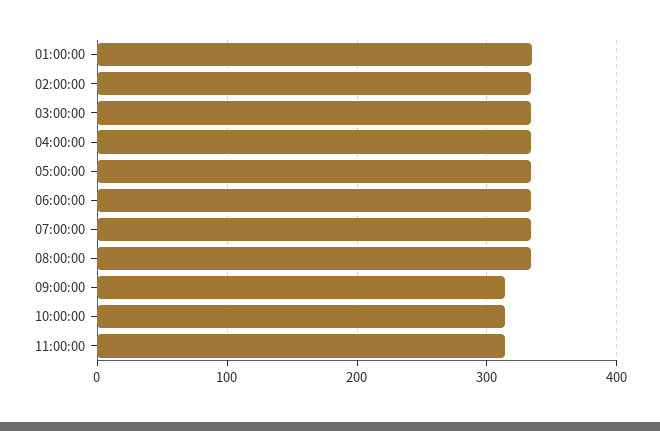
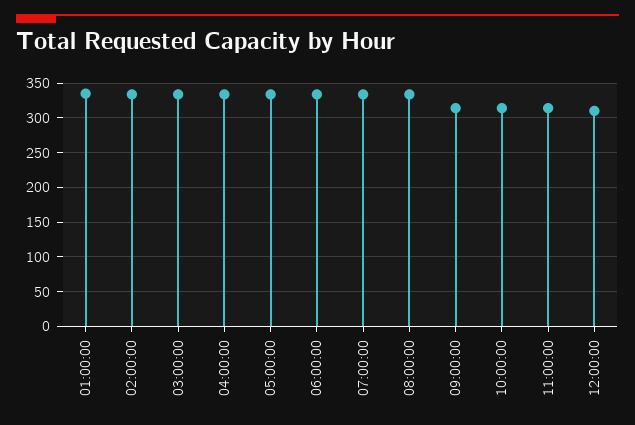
12:00:00: none -> 310

